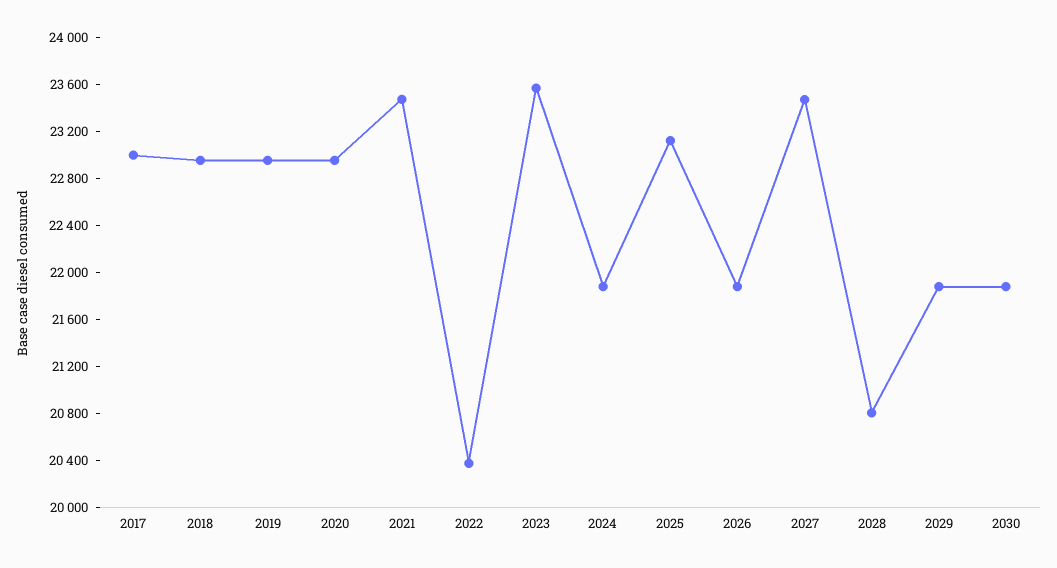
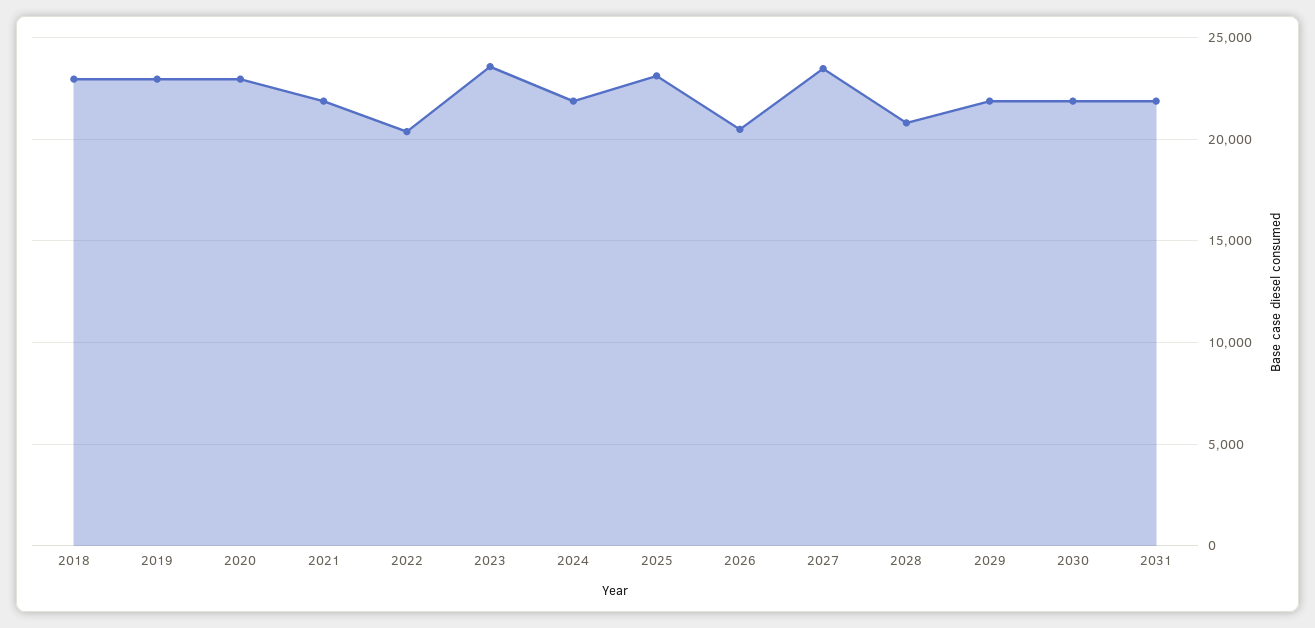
2017: 23000 -> none
2021: 23500 -> 22000
2026: 21900 -> 20500
2031: none -> 22000

